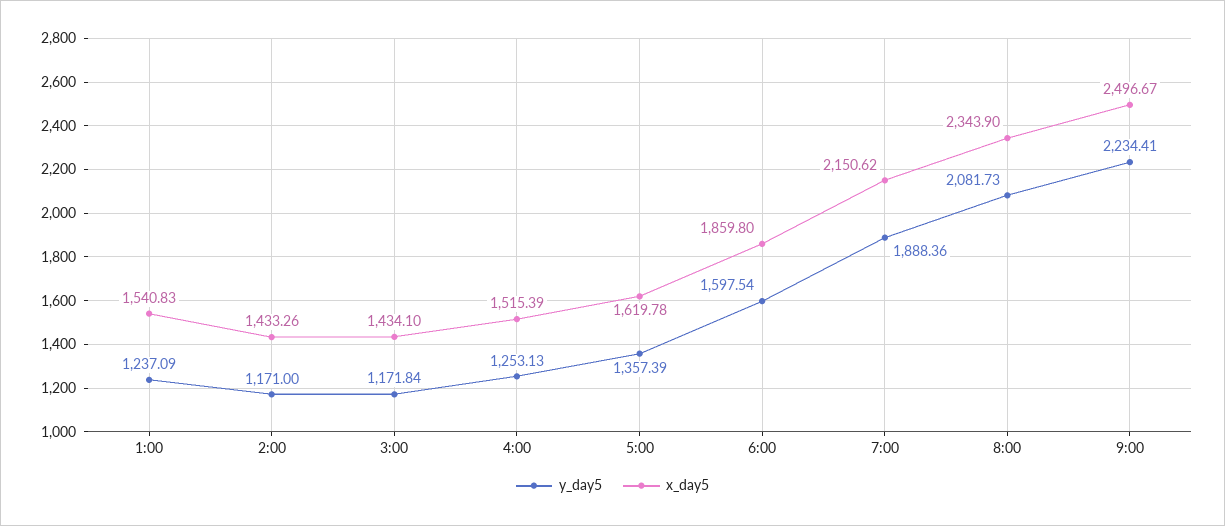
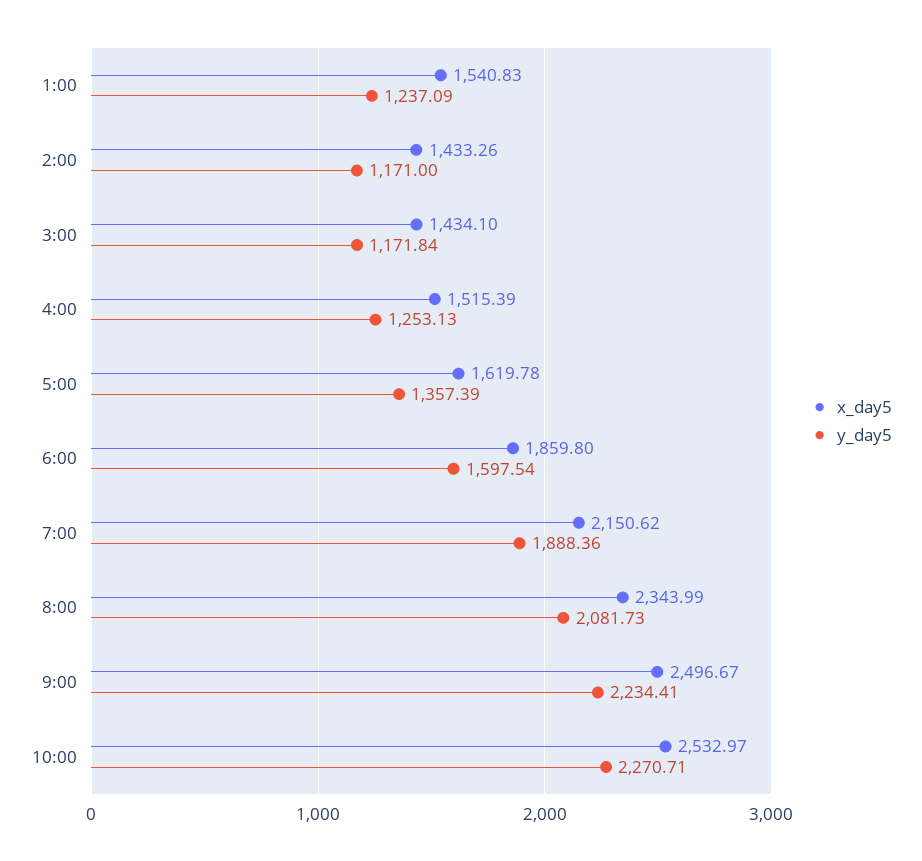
x_day5, 8:00: 2343.9 -> 2343.99
x_day5, 10:00: none -> 2532.97
y_day5, 10:00: none -> 2270.71

